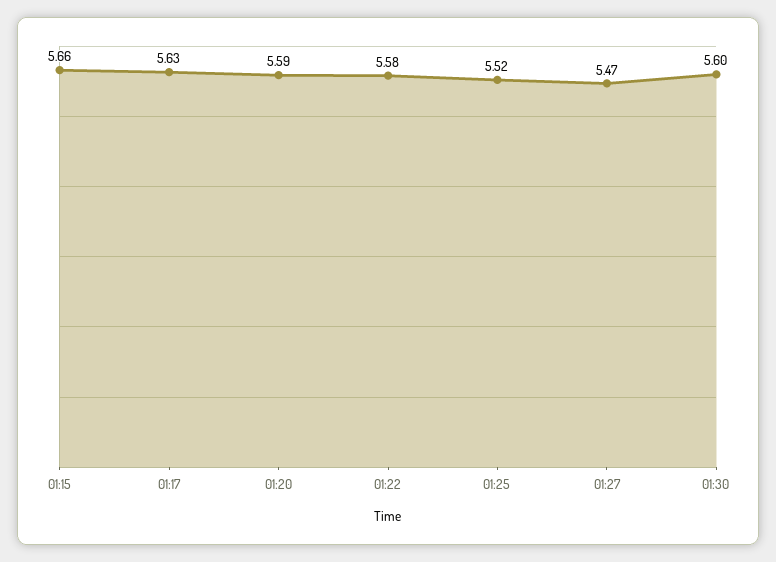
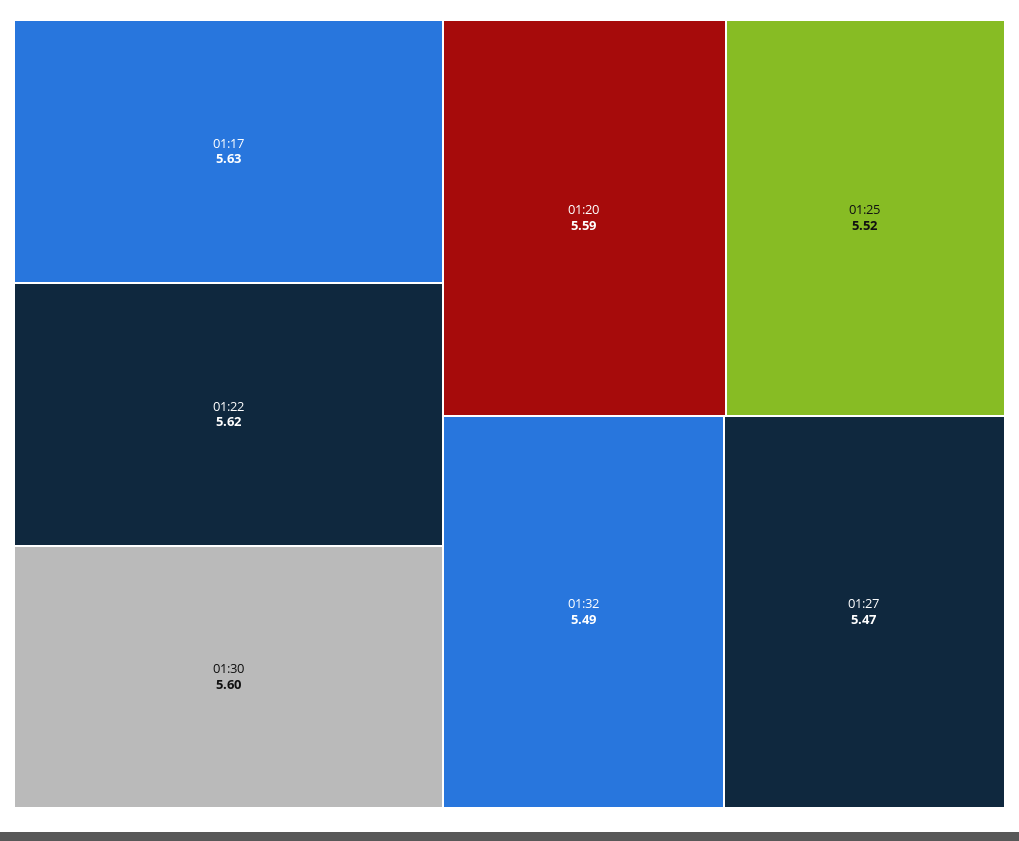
01:15: 5.66 -> none
01:22: 5.58 -> 5.62
01:32: none -> 5.49

